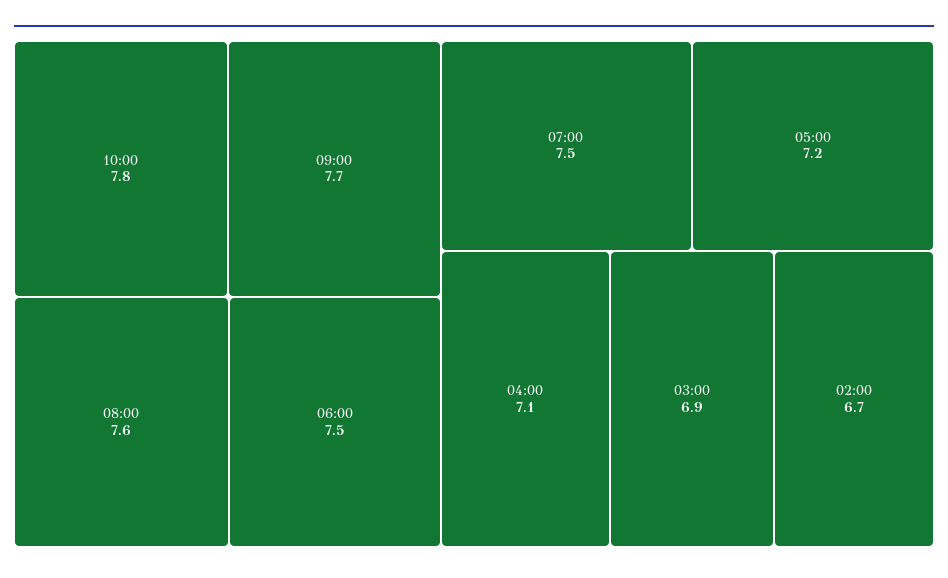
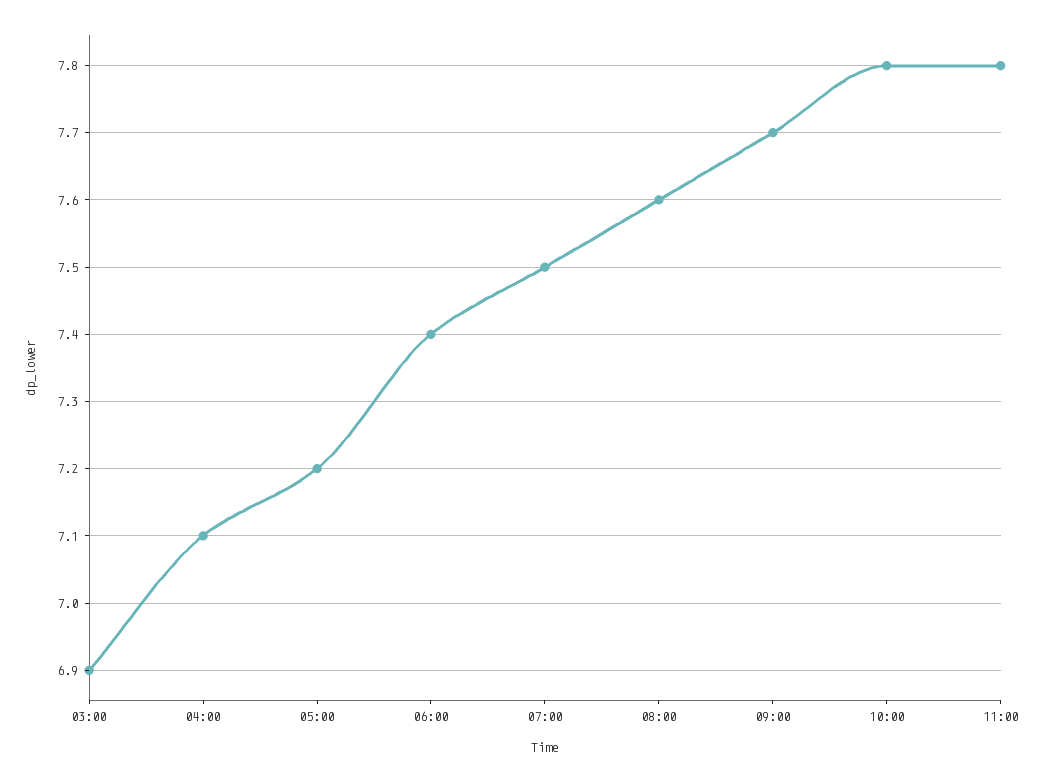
06:00: 7.5 -> 7.4
02:00: 6.7 -> none
11:00: none -> 7.8

